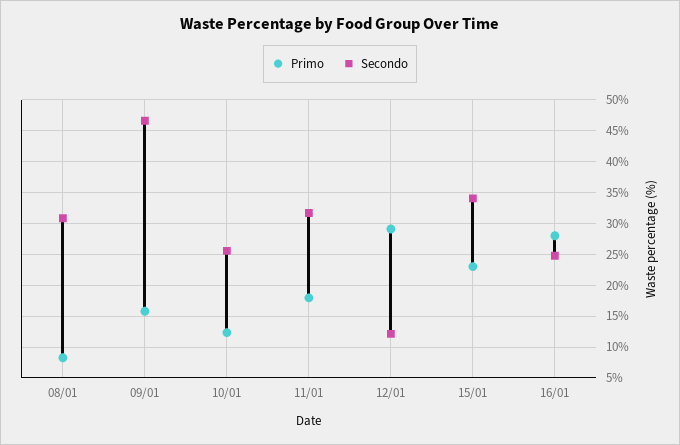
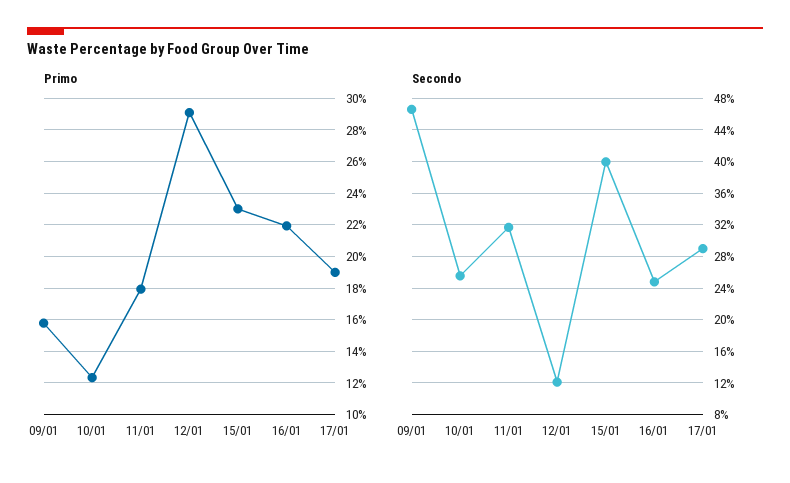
Primo, 08/01: 8 -> none
Secondo, 08/01: 31 -> none
Secondo, 15/01: 34 -> 40
Primo, 16/01: 28 -> 22
Primo, 17/01: none -> 19
Secondo, 17/01: none -> 29

